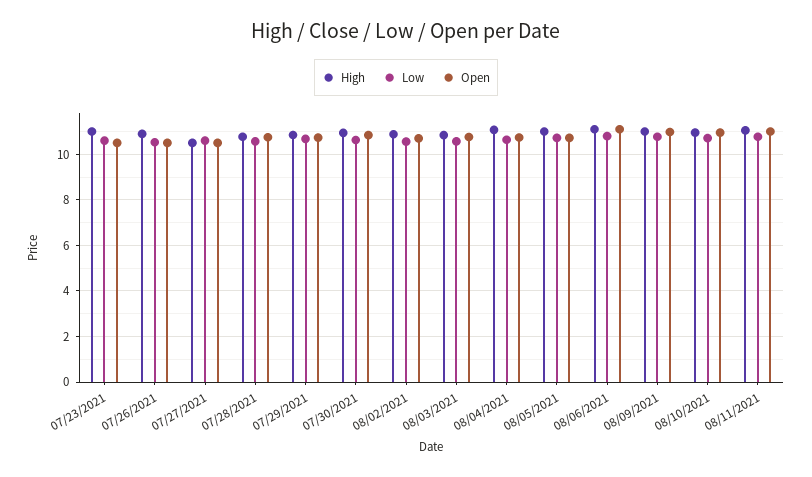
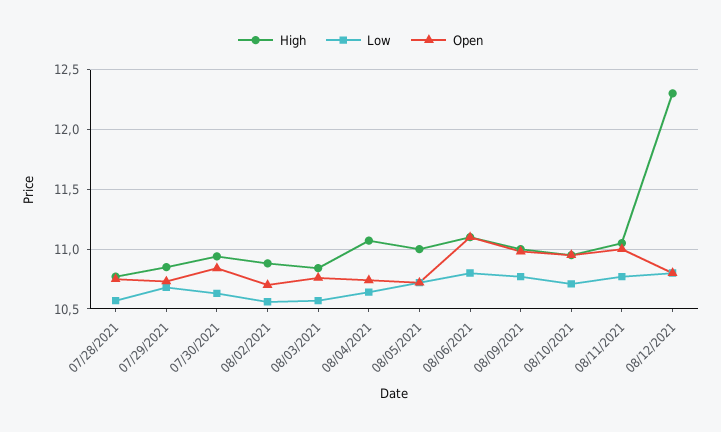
High, 07/23/2021: 11 -> none
Low, 07/23/2021: 10.5 -> none
Open, 07/23/2021: 10.5 -> none
High, 07/26/2021: 11 -> none
Low, 07/26/2021: 10.5 -> none
Open, 07/26/2021: 10.5 -> none
High, 07/27/2021: 10.5 -> none
Low, 07/27/2021: 10.5 -> none
Open, 07/27/2021: 10.5 -> none
High, 08/12/2021: none -> 12.3
Low, 08/12/2021: none -> 10.8
Open, 08/12/2021: none -> 10.8

